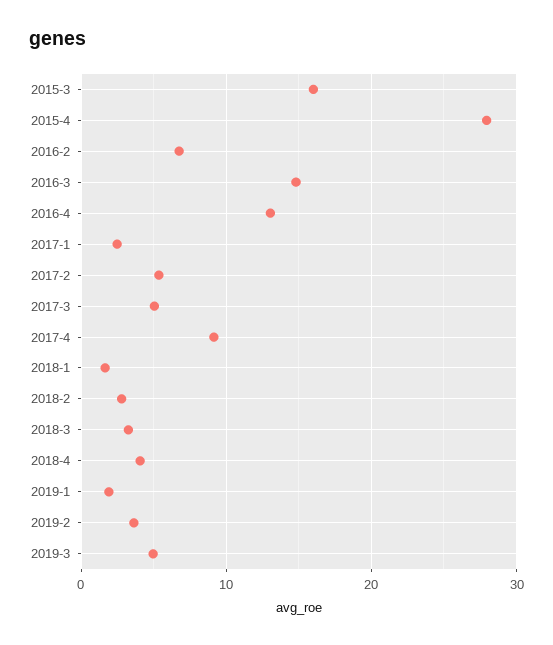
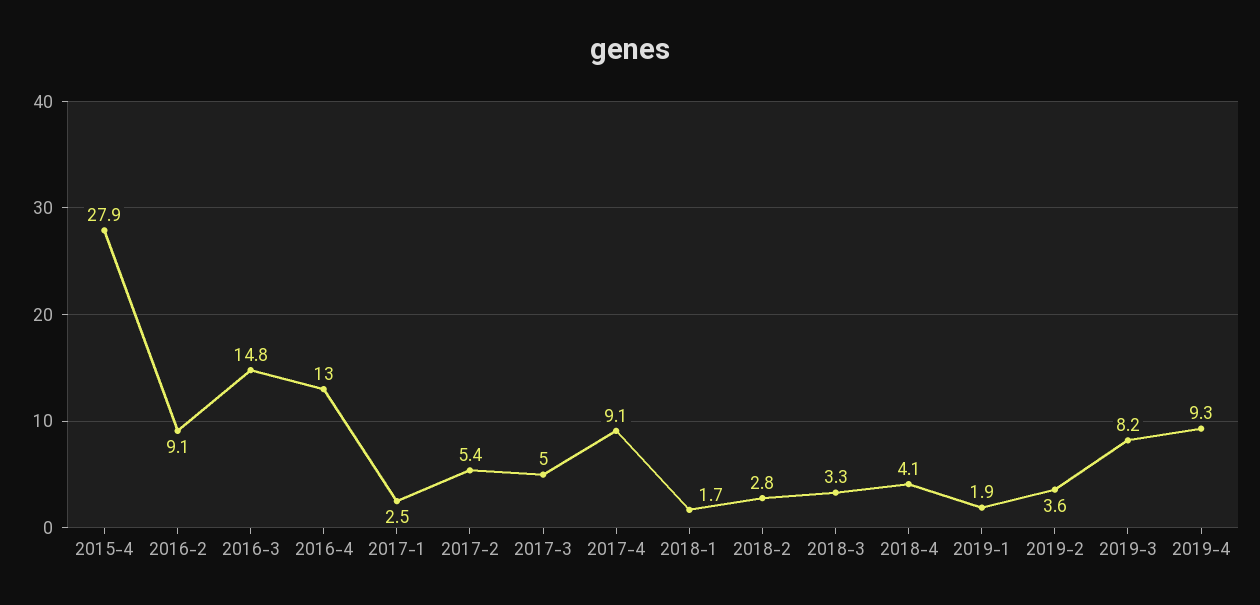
2015-3: 16 -> none
2016-2: 7 -> 9.1
2019-3: 5 -> 8.2
2019-4: none -> 9.3

